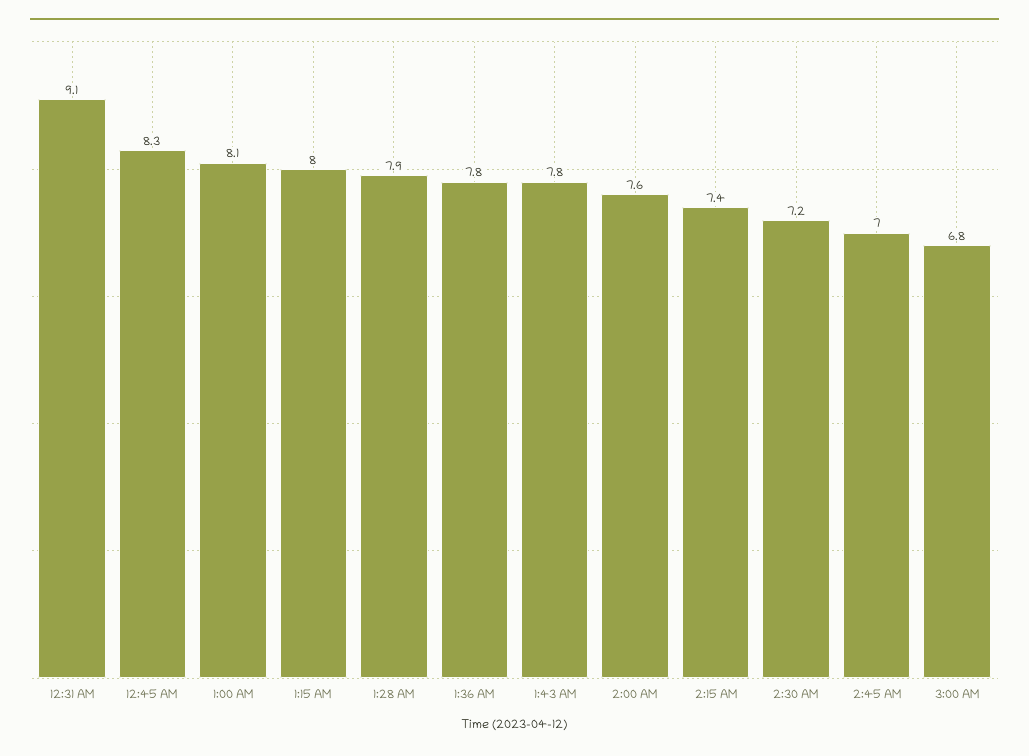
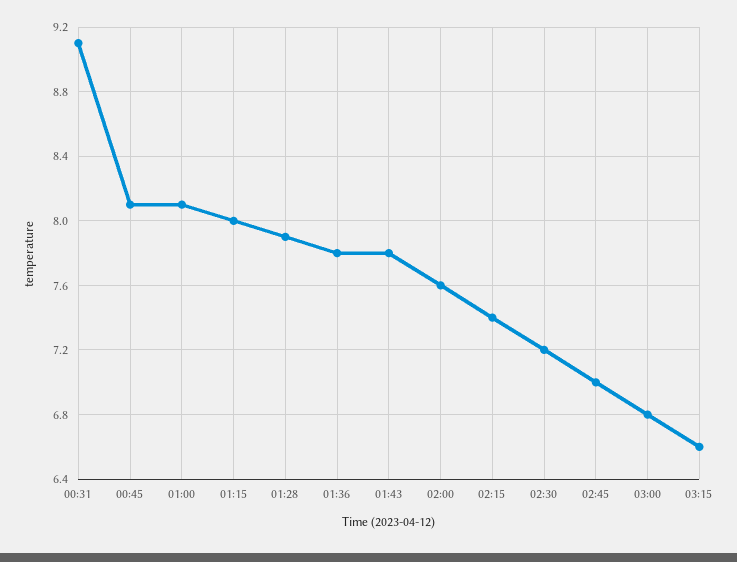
12:45 AM: 8.3 -> 8.1
03:15: none -> 6.6

